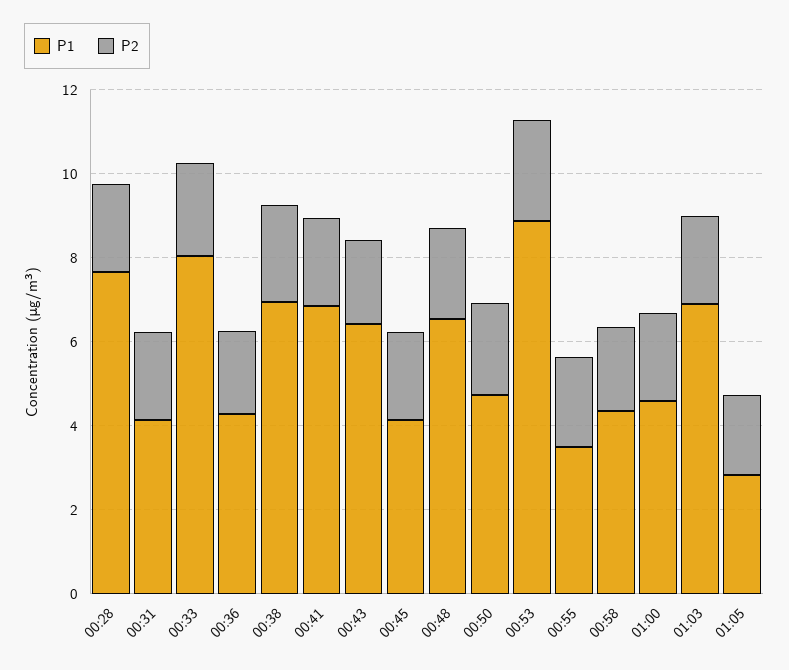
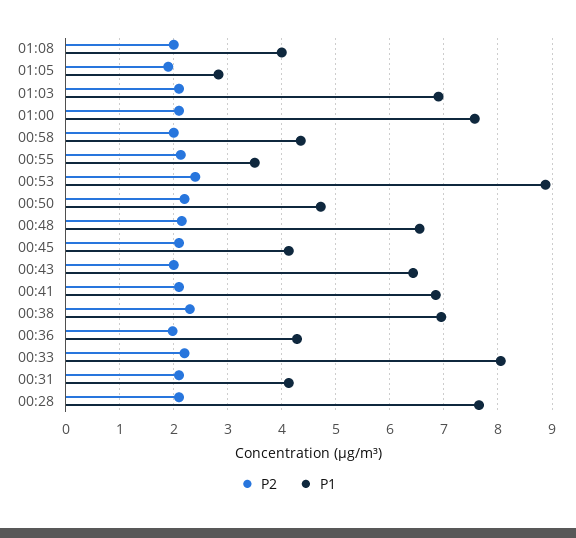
P1, 01:00: 4.5 -> 7.6
P2, 01:08: none -> 2
P1, 01:08: none -> 4

